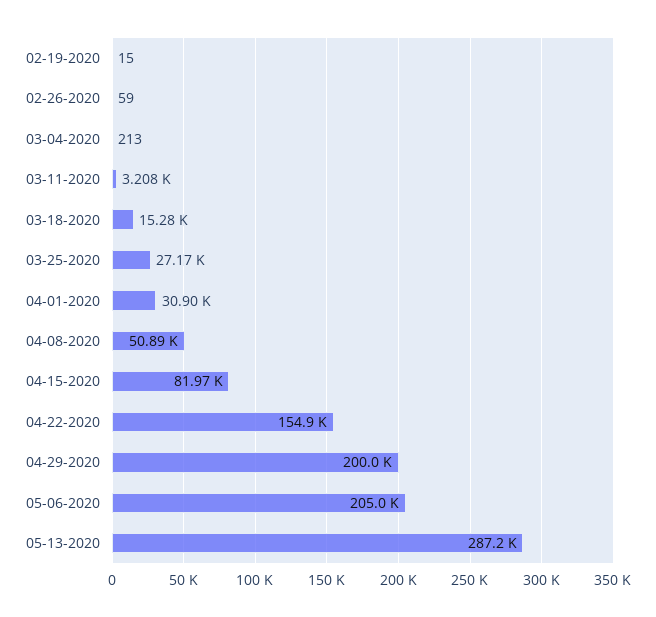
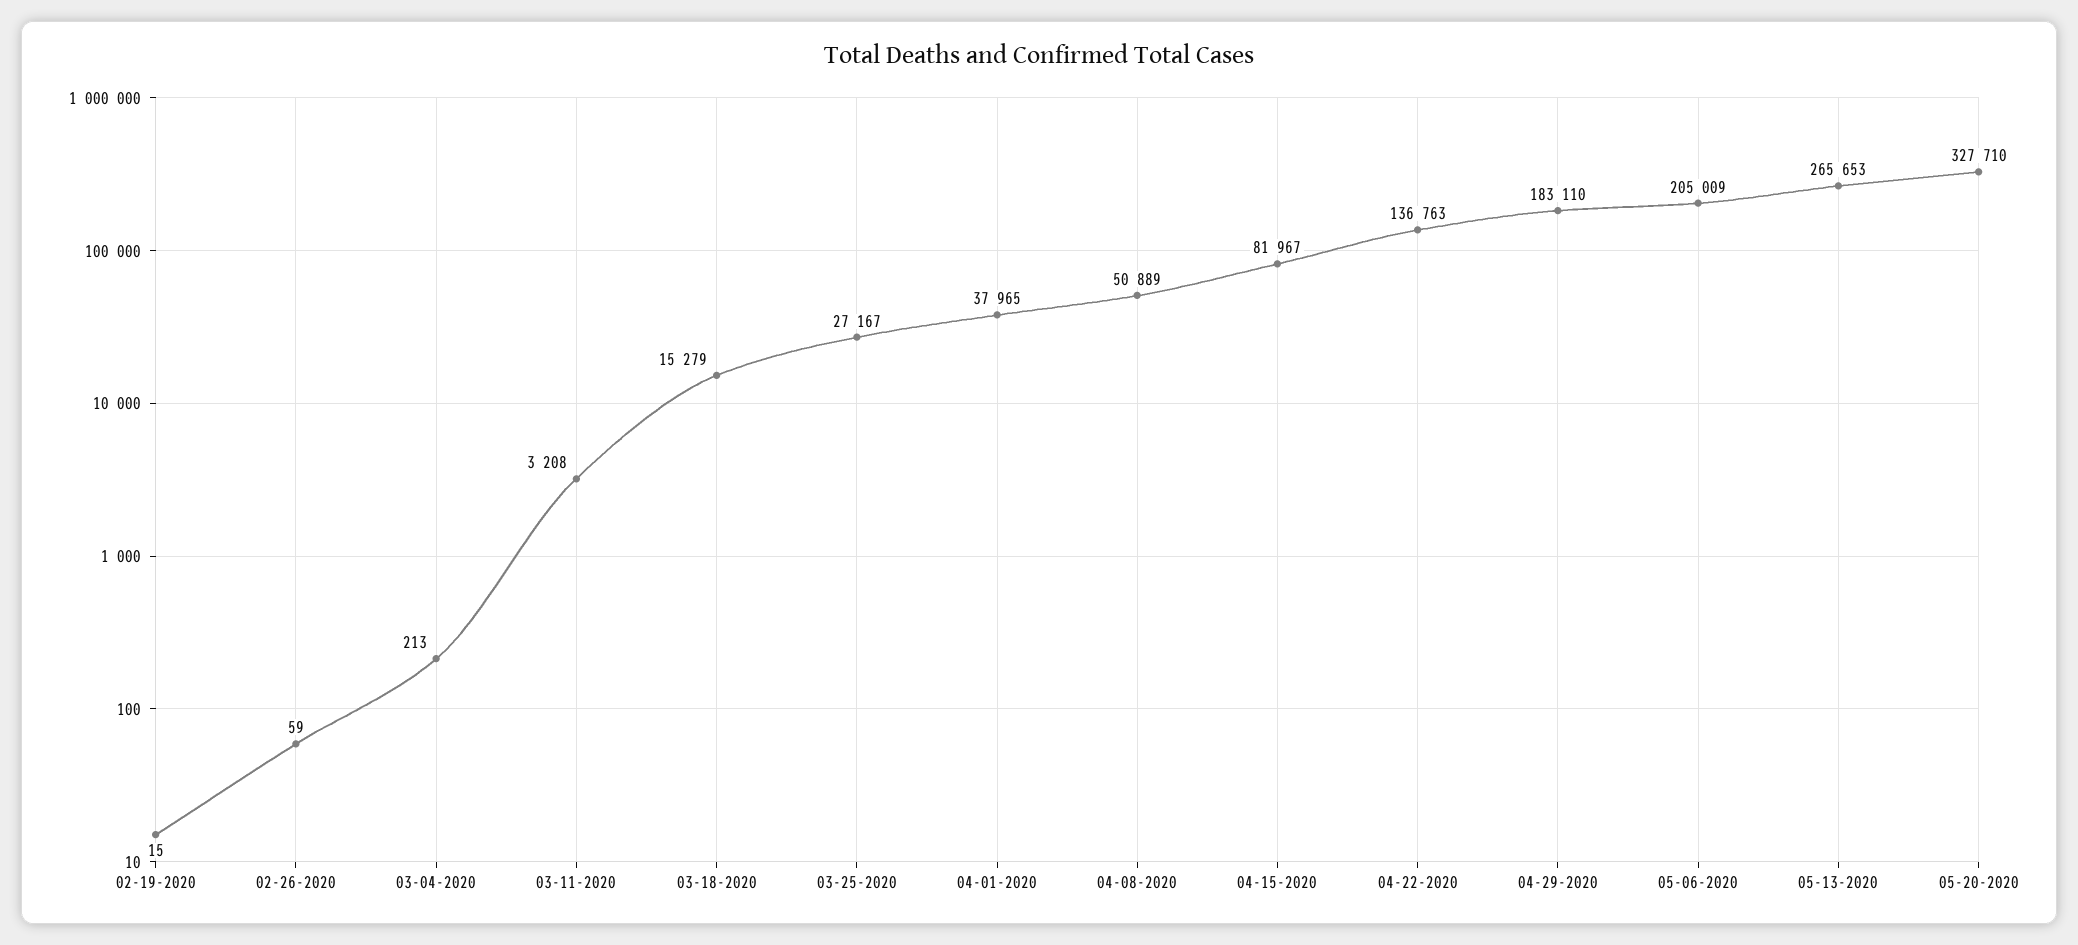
04-01-2020: 30900 -> 37965
04-22-2020: 154900 -> 136763
04-29-2020: 200000 -> 183110
05-13-2020: 287200 -> 265653
05-20-2020: none -> 327710

